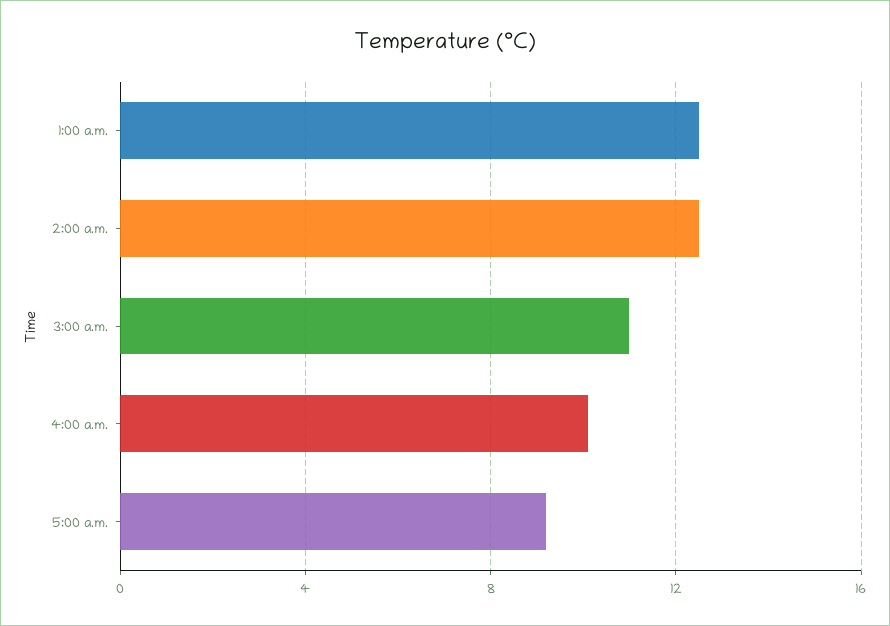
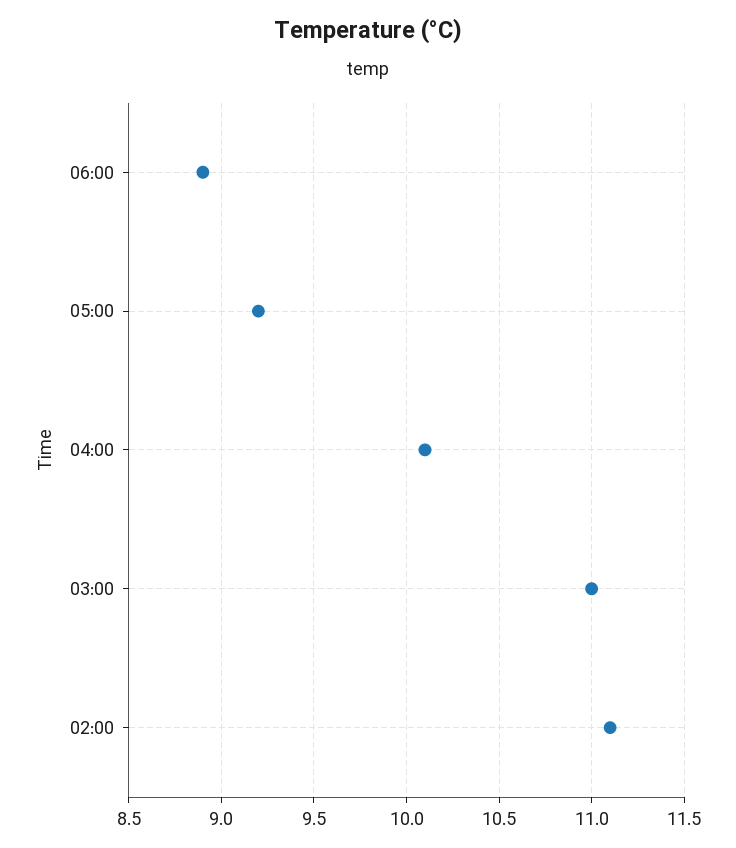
1:00 a.m.: 12.5 -> none
2:00 a.m.: 12.5 -> 11.1
06:00: none -> 8.9

